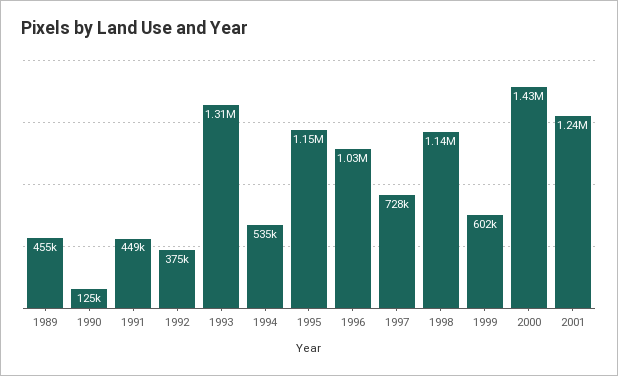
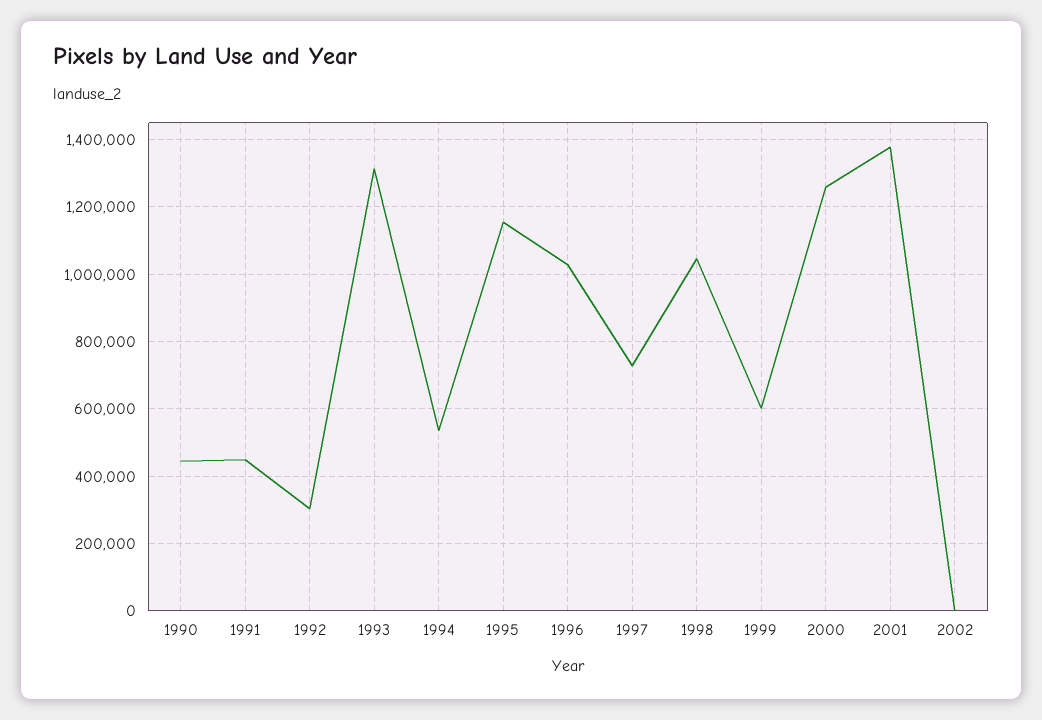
1989: 455000 -> none
1990: 125000 -> 440000
1992: 375000 -> 300000
1998: 1140000 -> 1040000
2000: 1430000 -> 1260000
2001: 1240000 -> 1380000
2002: none -> 0

